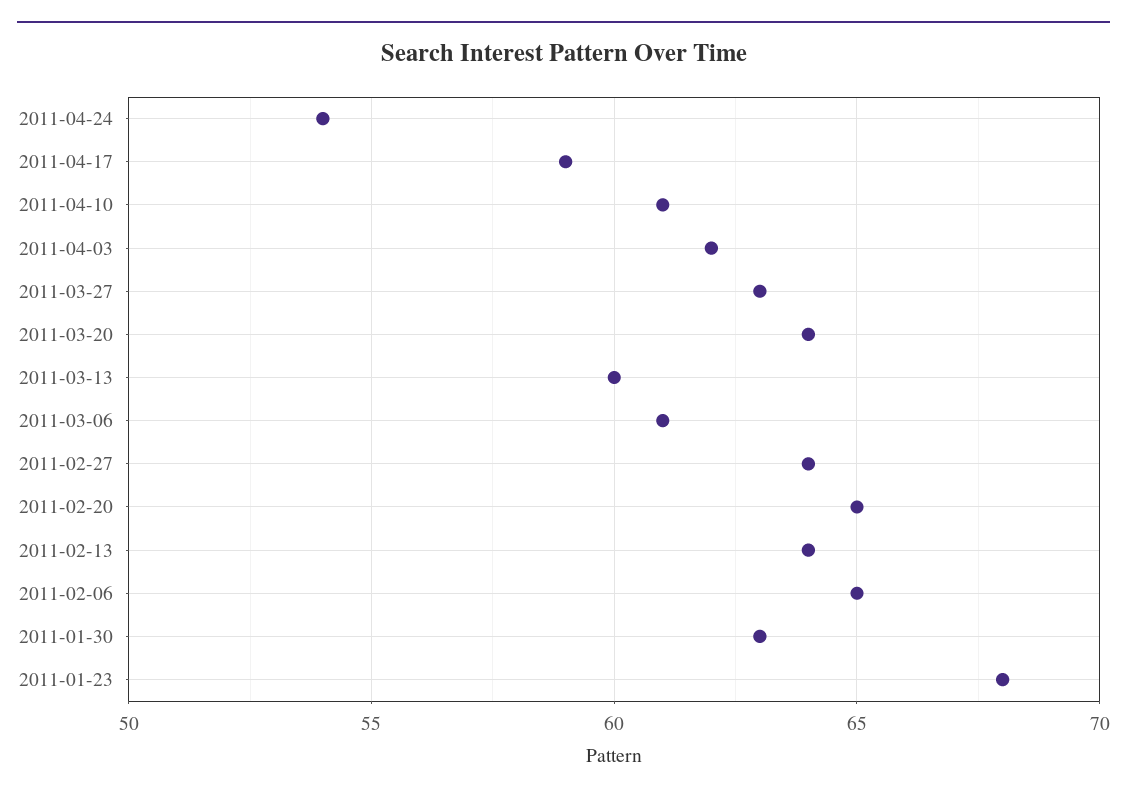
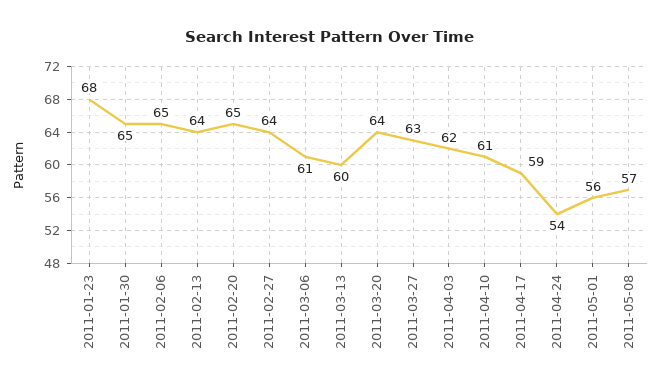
2011-01-30: 63 -> 65
2011-05-01: none -> 56
2011-05-08: none -> 57

